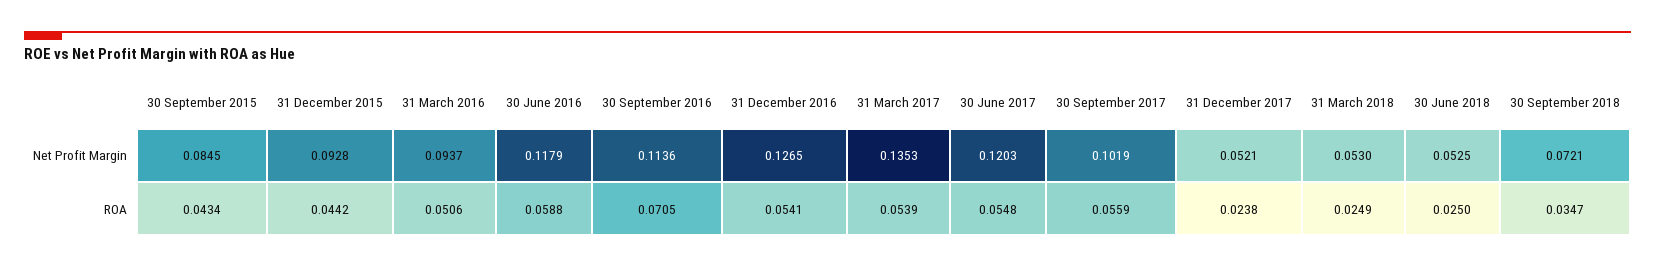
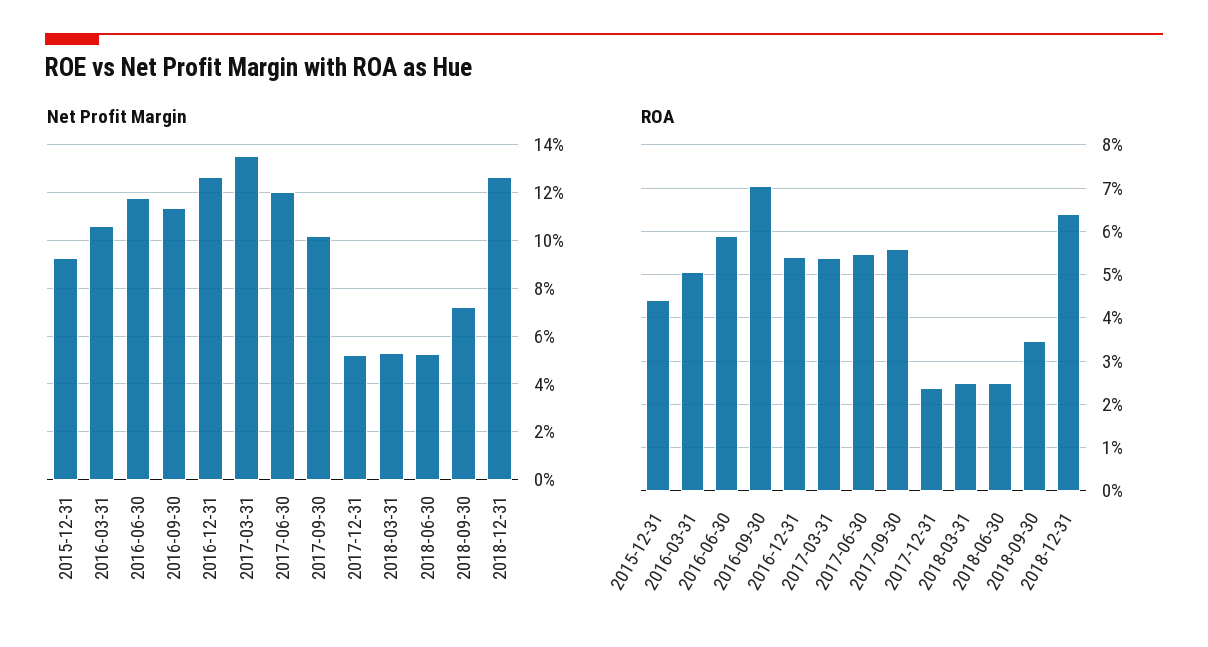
Net Profit Margin, 30 September 2015: 0.0845 -> none
Net Profit Margin, 31 March 2016: 0.0937 -> 0.105
ROA, 30 September 2015: 0.0434 -> none
Net Profit Margin, 2018-12-31: none -> 0.125
ROA, 2018-12-31: none -> 0.064

